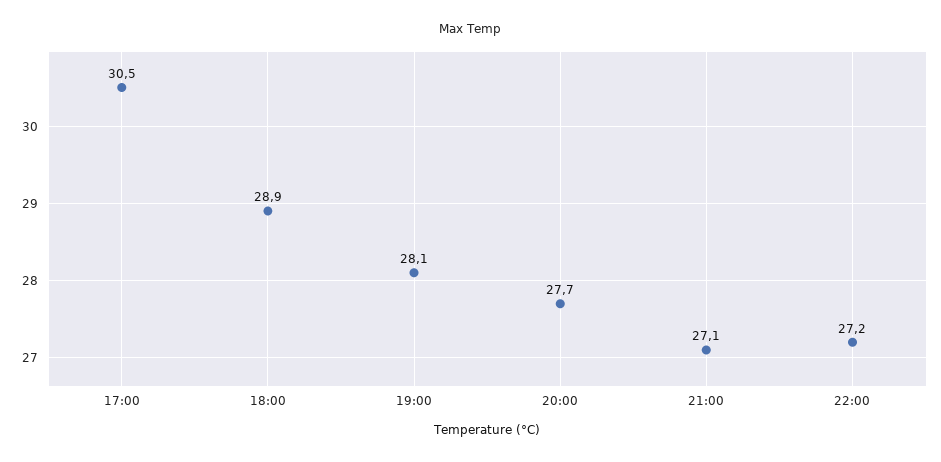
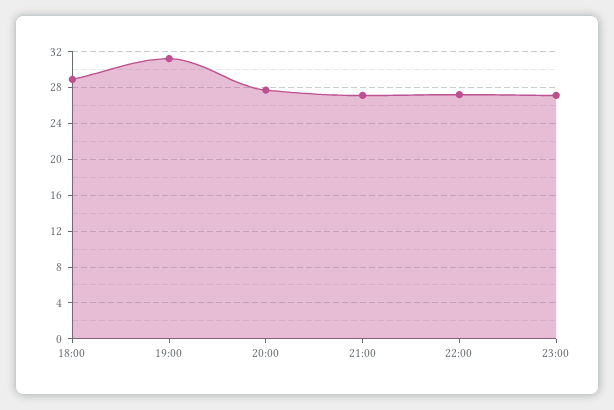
17:00: 30.5 -> none
19:00: 28.1 -> 31
23:00: none -> 27

